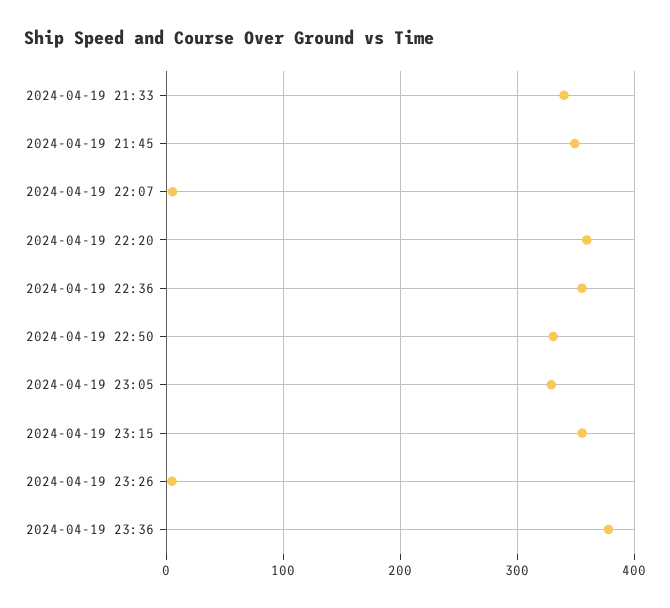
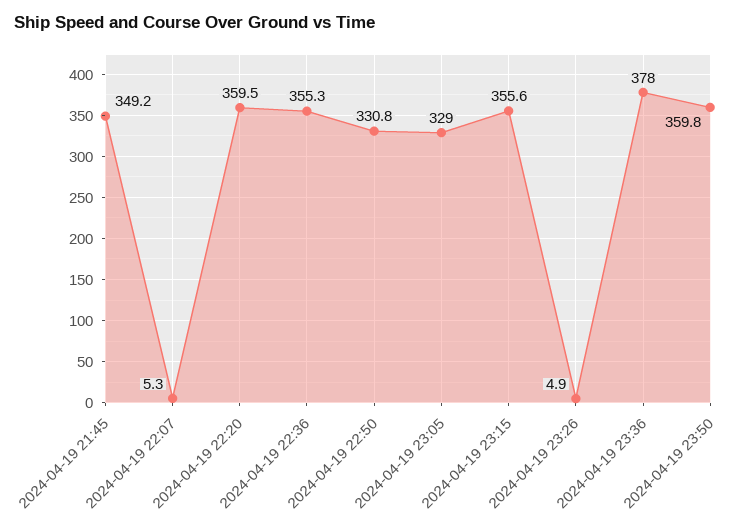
2024-04-19 21:33: 340 -> none
2024-04-19 23:50: none -> 359.8

